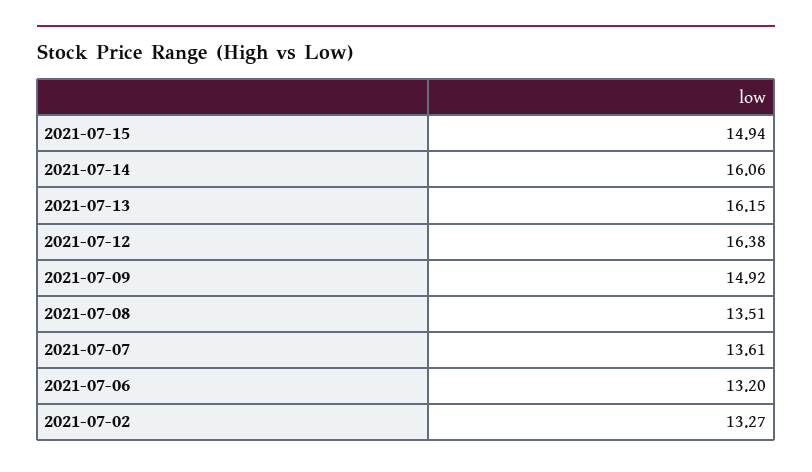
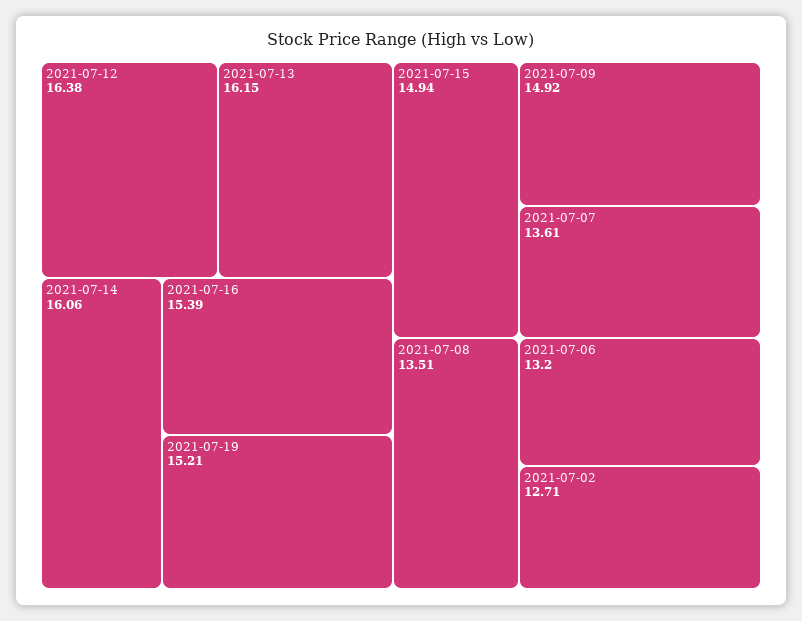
2021-07-02: 13.27 -> 12.71
2021-07-16: none -> 15.39
2021-07-19: none -> 15.21

